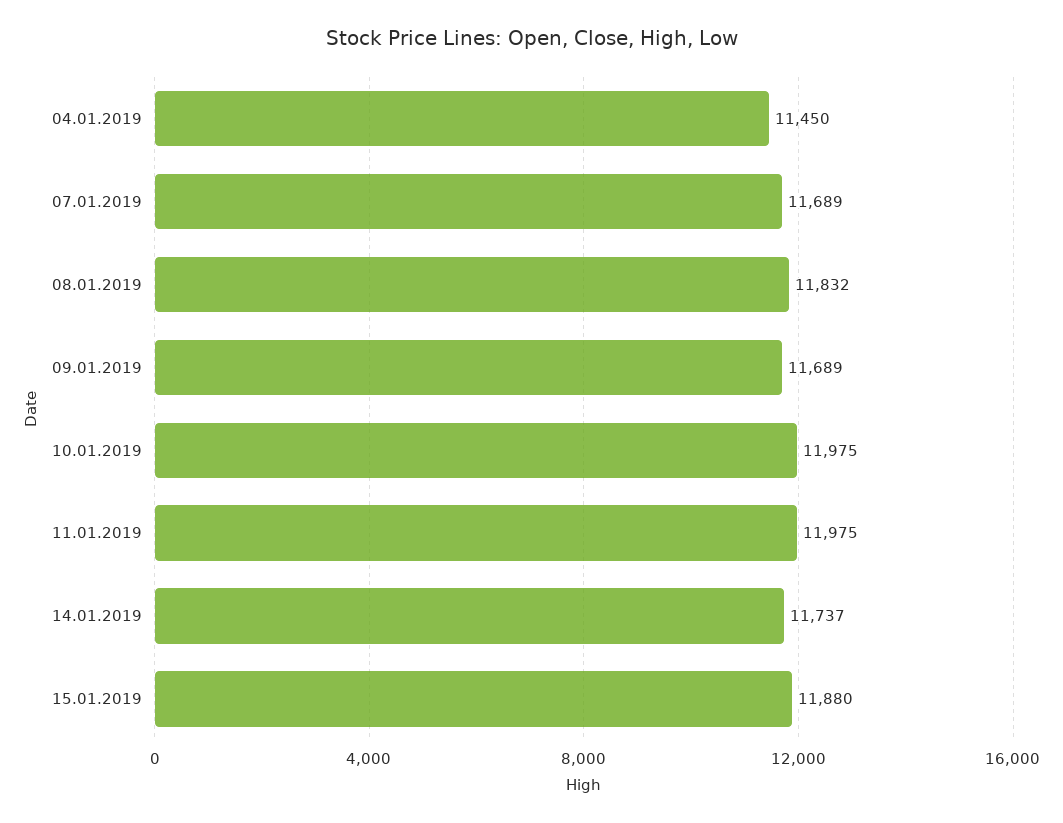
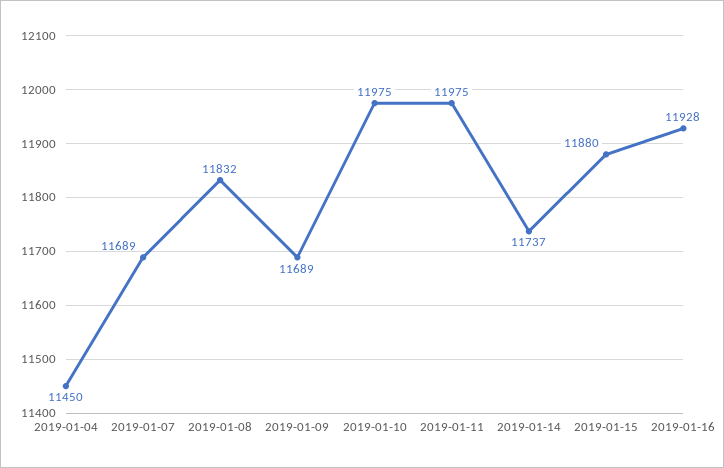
2019-01-16: none -> 11928

